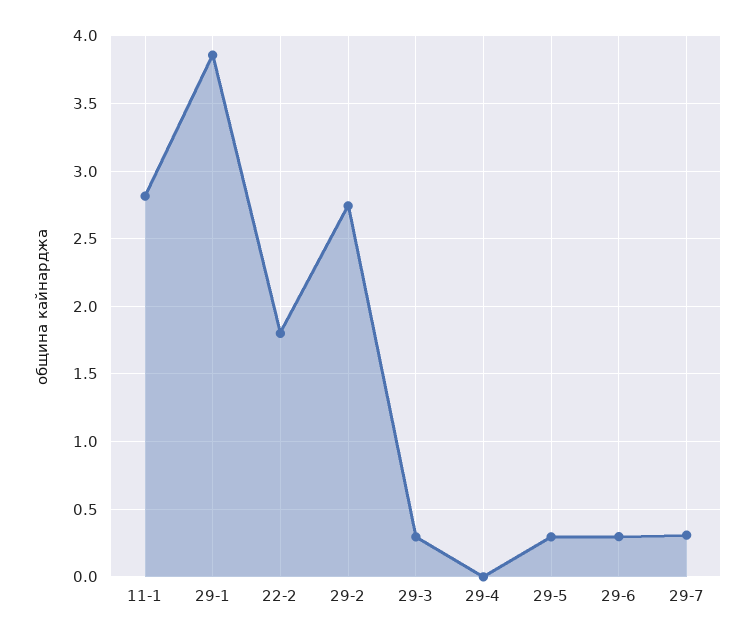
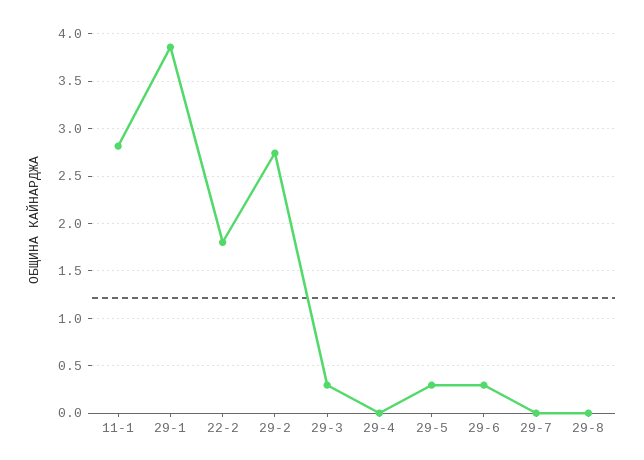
29-7: 0.3 -> 0
29-8: none -> 0

